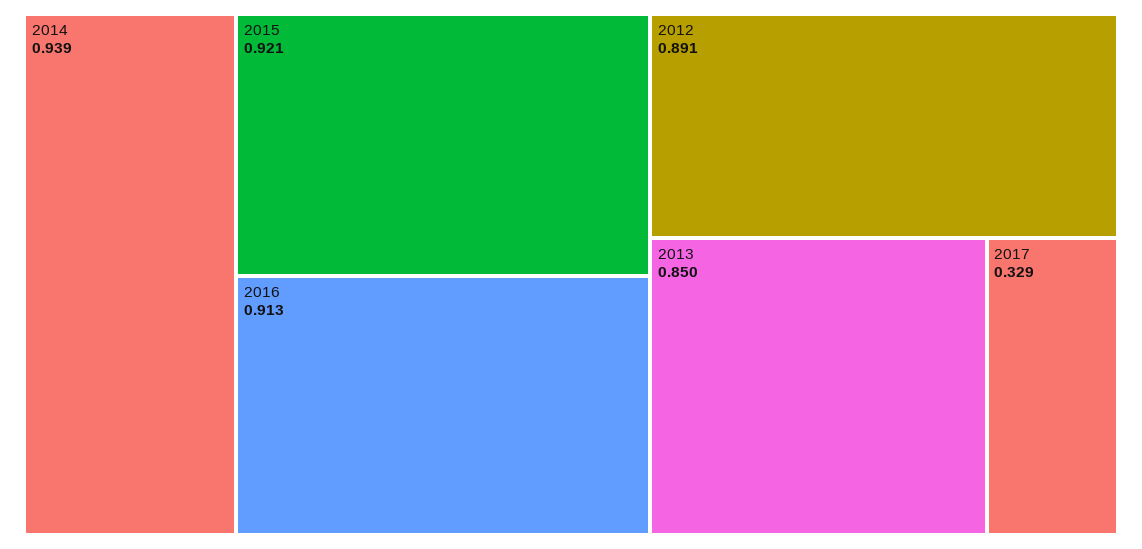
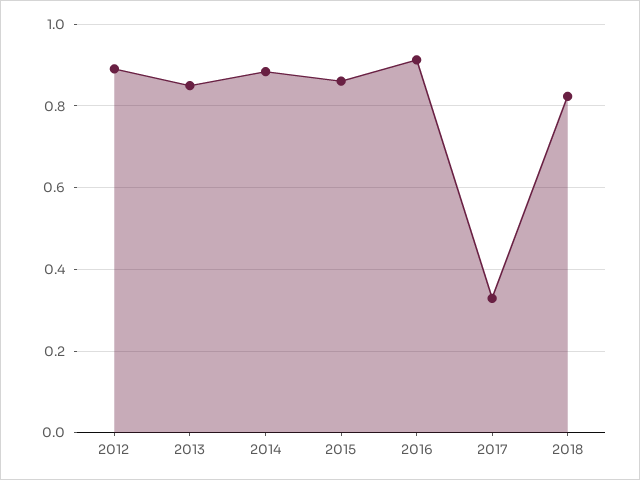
2014: 0.939 -> 0.88
2015: 0.921 -> 0.86
2018: none -> 0.82

